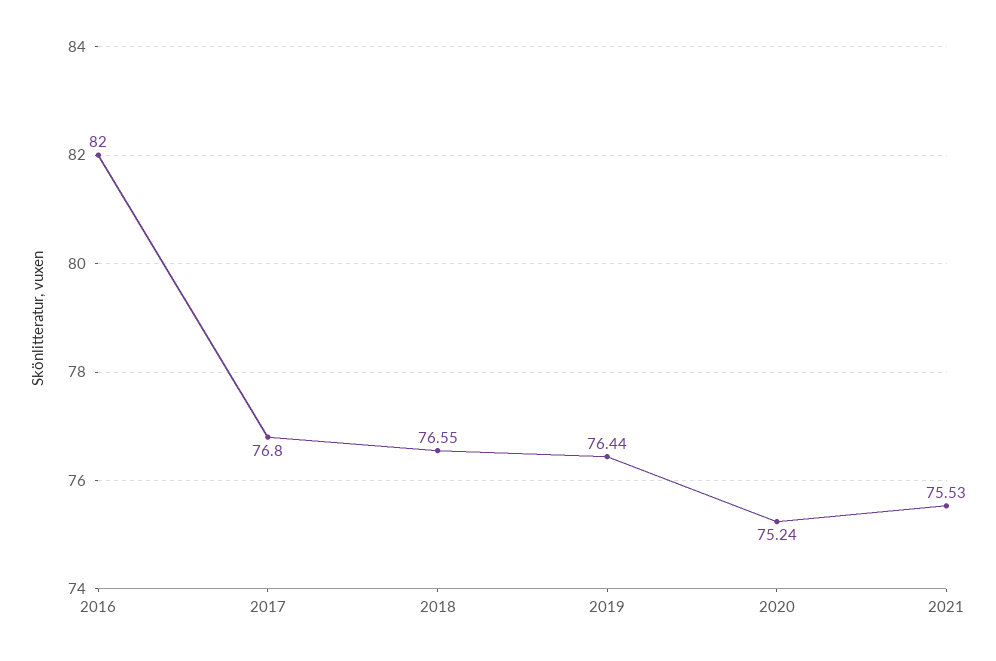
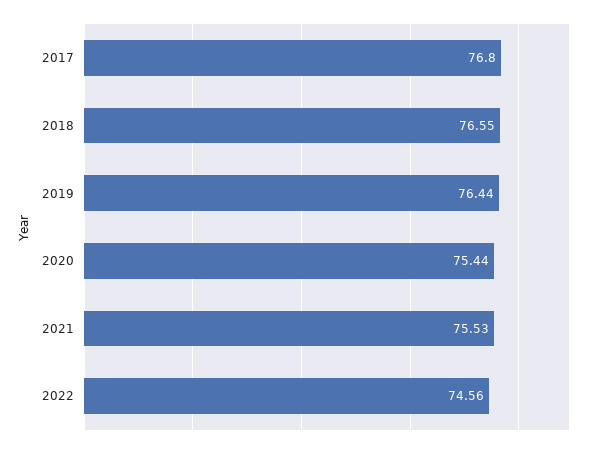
2016: 82 -> none
2020: 75.24 -> 75.44
2022: none -> 74.56

